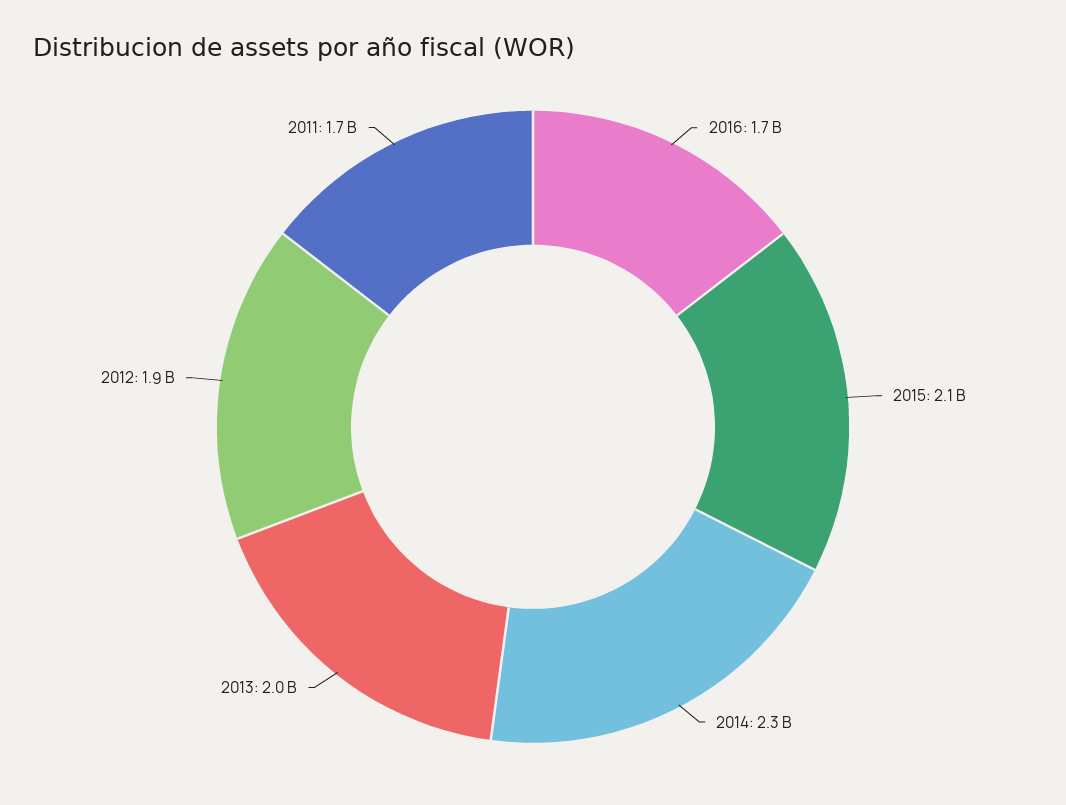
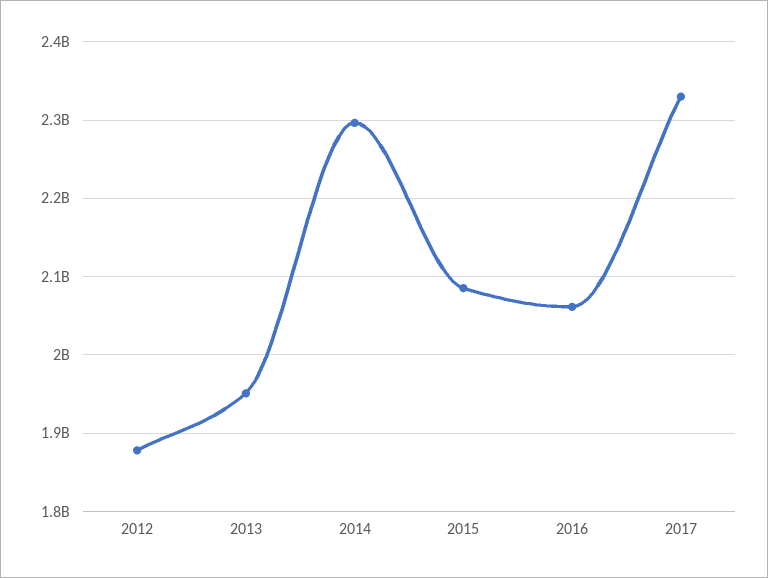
2016: 1700000000 -> 2060000000
2011: 1700000000 -> none
2017: none -> 2330000000

